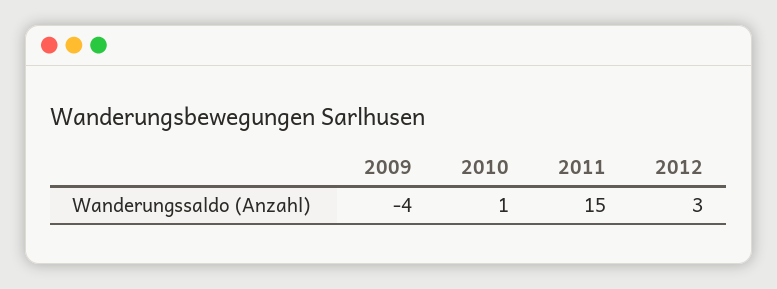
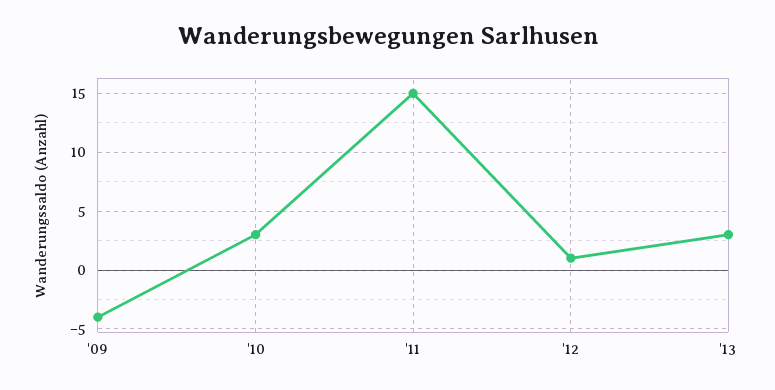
2010: 1 -> 3
2012: 3 -> 1
'13: none -> 3

